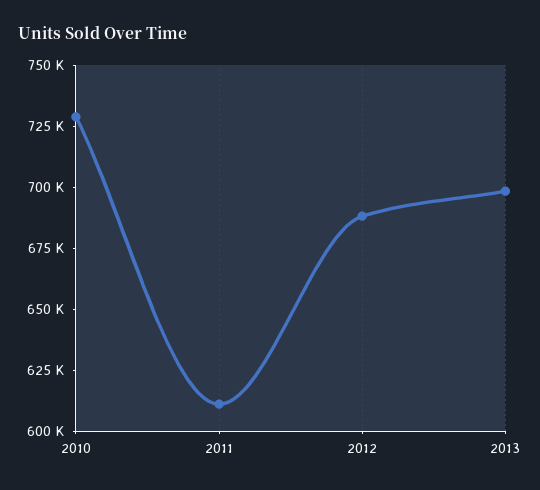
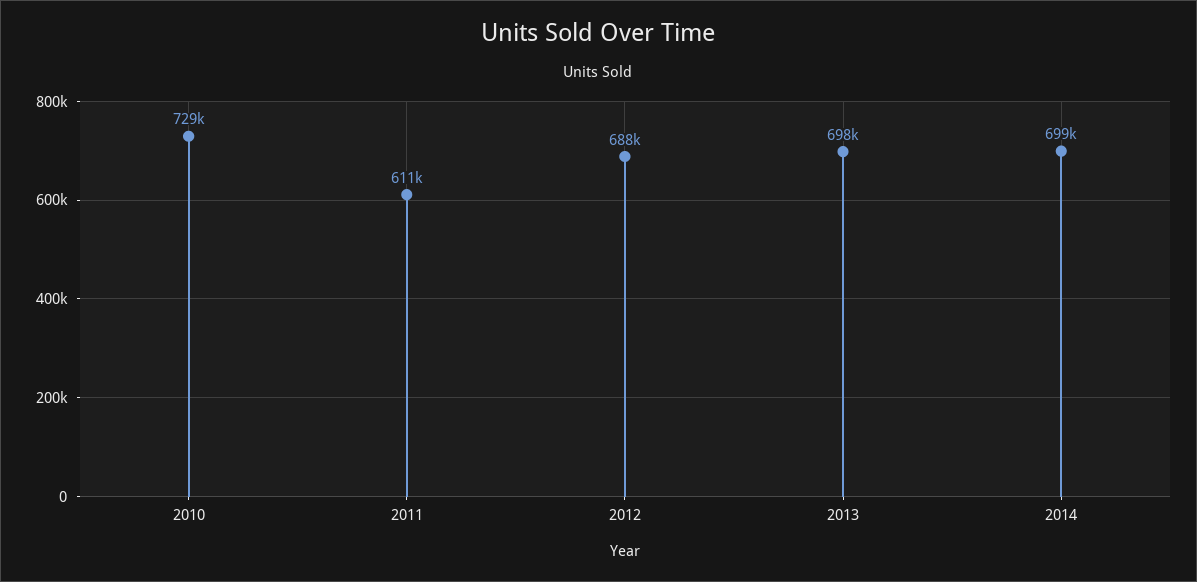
2014: none -> 699000

